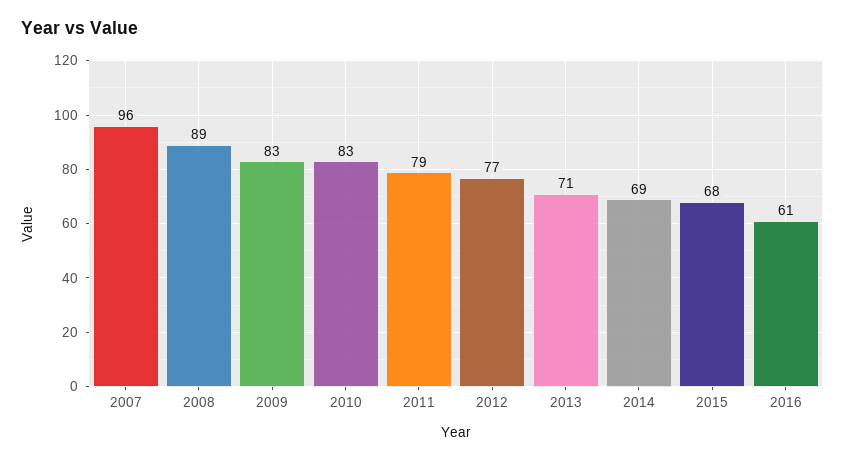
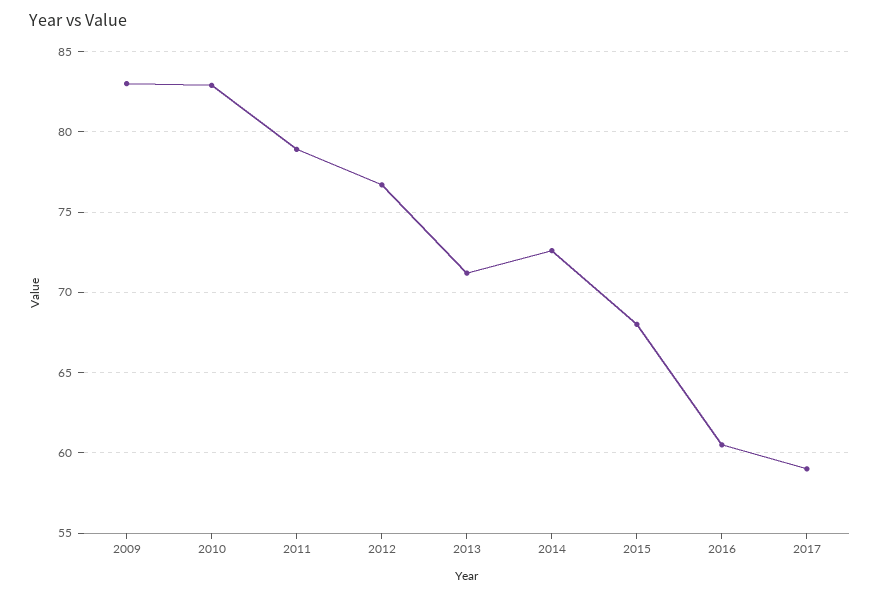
2007: 96 -> none
2008: 89 -> none
2014: 69 -> 72.5
2017: none -> 59

